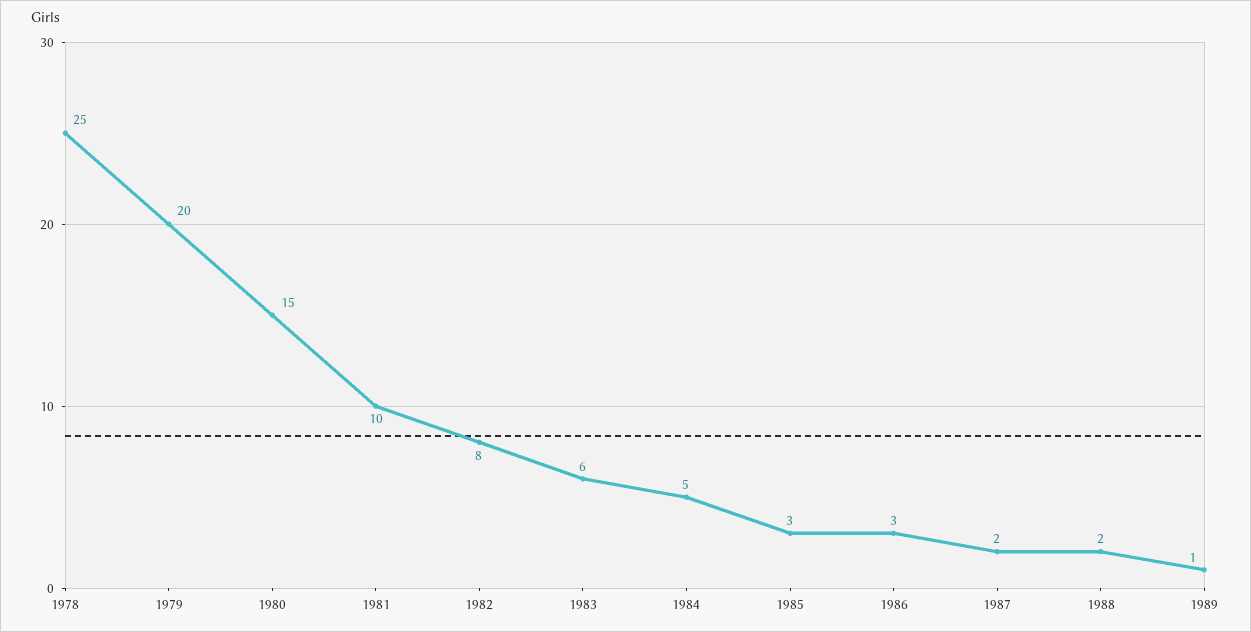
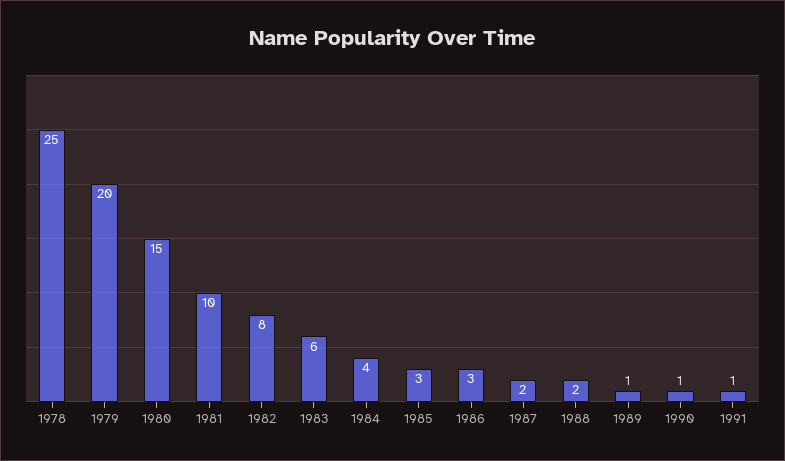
1984: 5 -> 4
1990: none -> 1
1991: none -> 1

